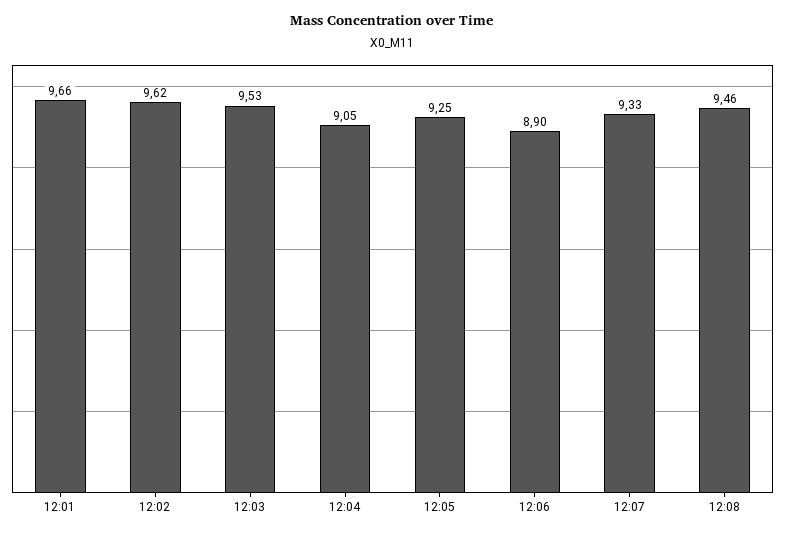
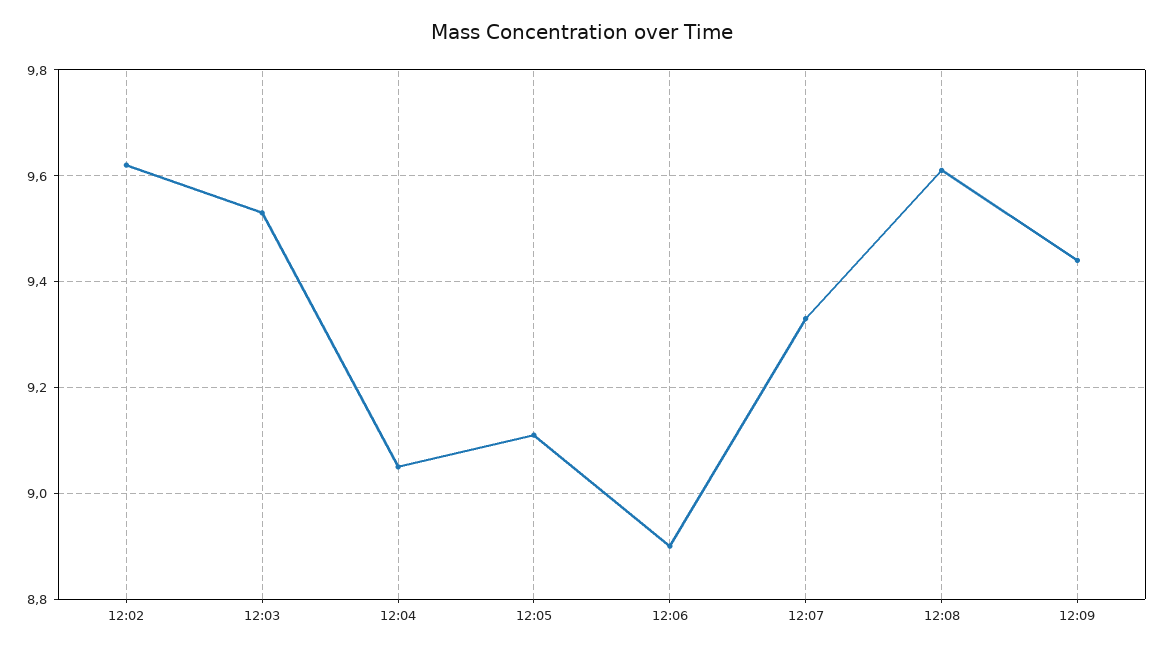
12:01: 9.66 -> none
12:05: 9.25 -> 9.1
12:08: 9.46 -> 9.6
12:09: none -> 9.45

